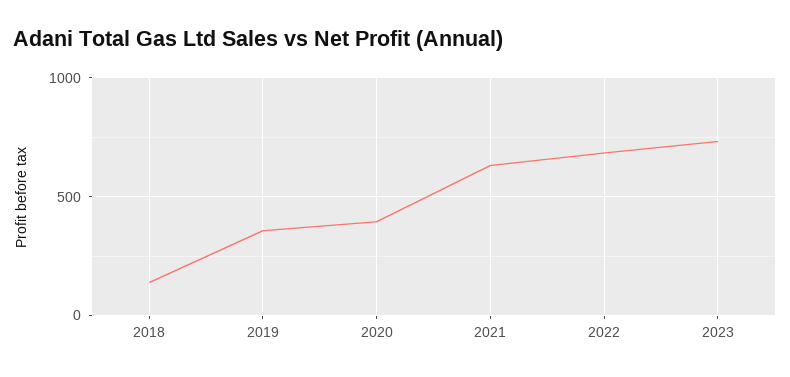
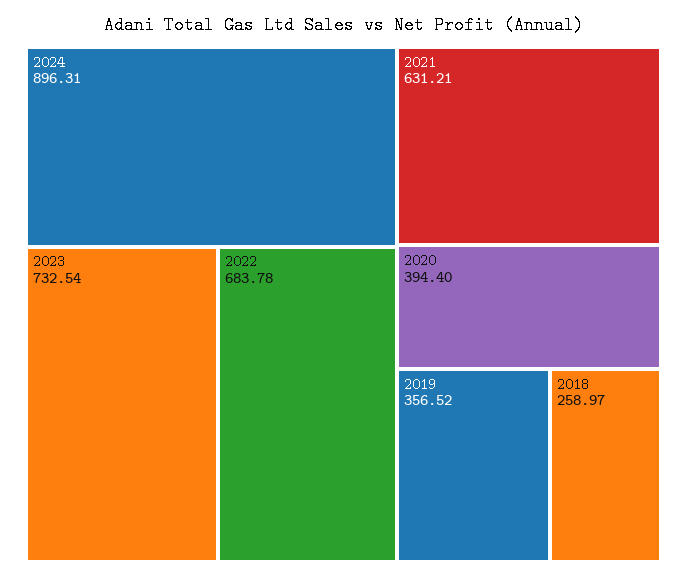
2018: 150 -> 258.97
2024: none -> 896.31

